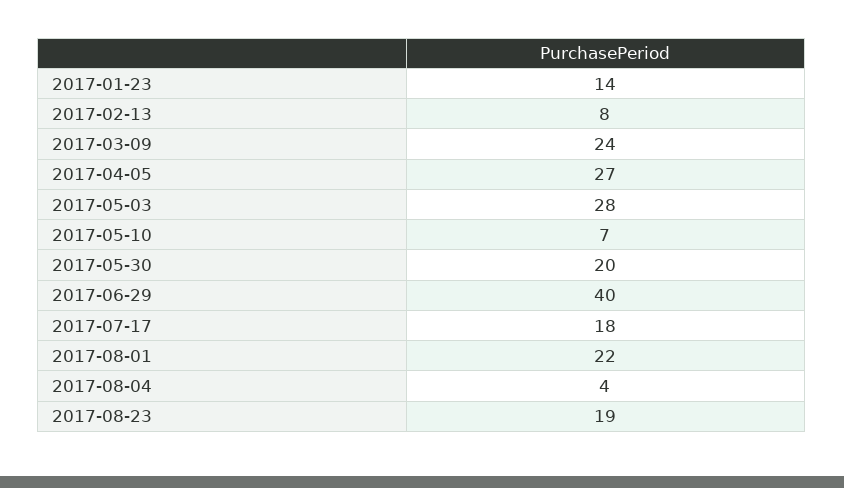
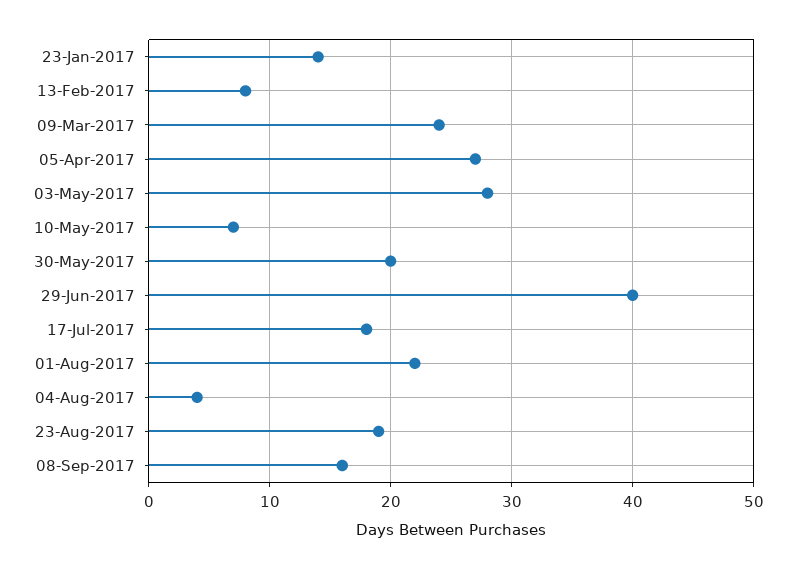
08-Sep-2017: none -> 16

